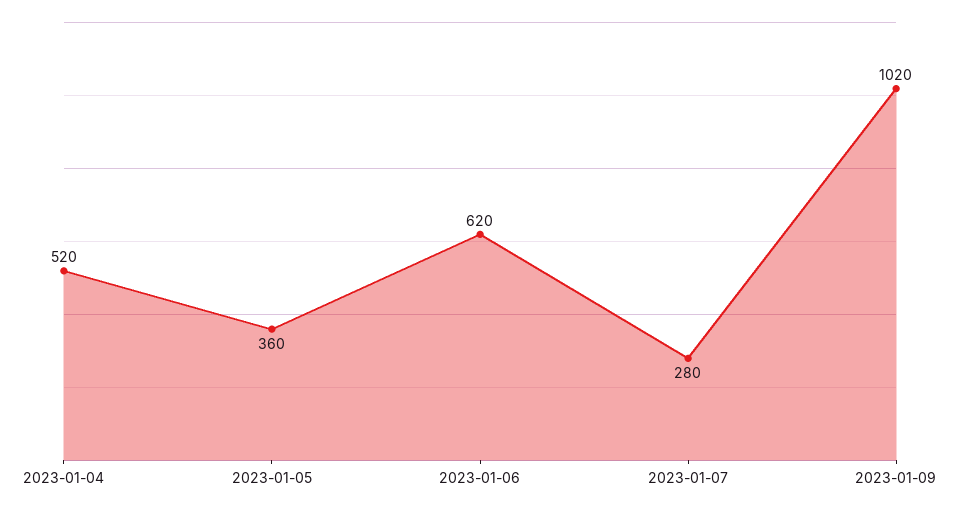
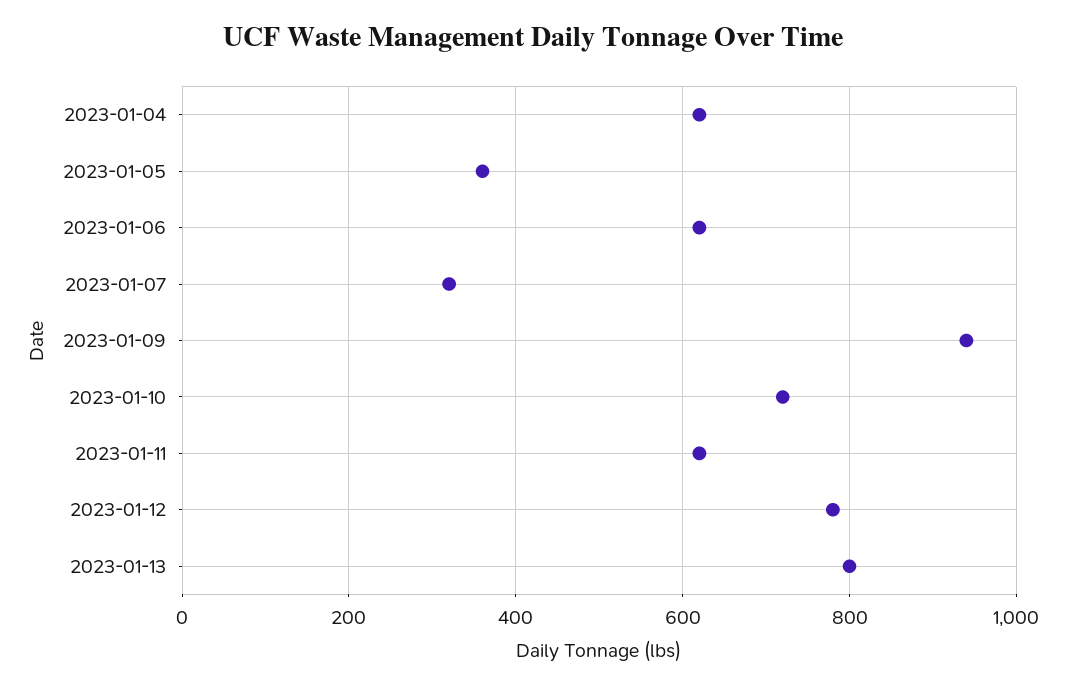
2023-01-04: 520 -> 620
2023-01-07: 280 -> 320
2023-01-09: 1020 -> 940
2023-01-10: none -> 720
2023-01-11: none -> 620
2023-01-12: none -> 780
2023-01-13: none -> 800

